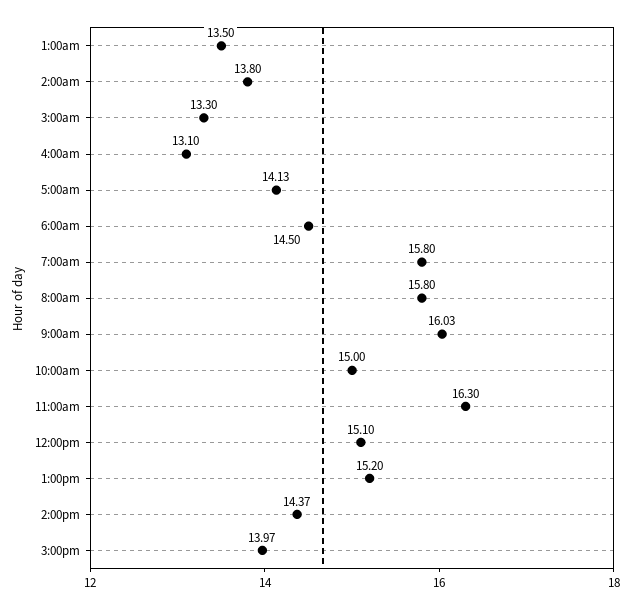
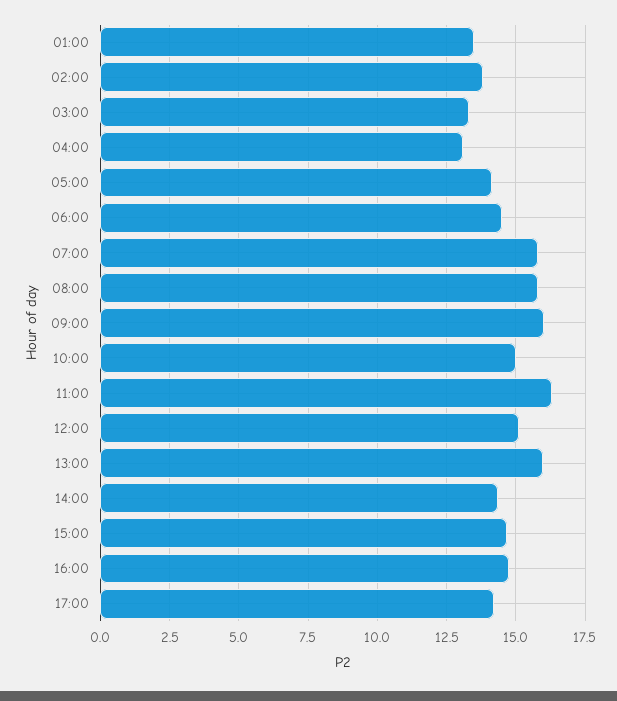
1:00pm: 15.2 -> 16
3:00pm: 13.97 -> 14.75
16:00: none -> 14.75
17:00: none -> 14.25

